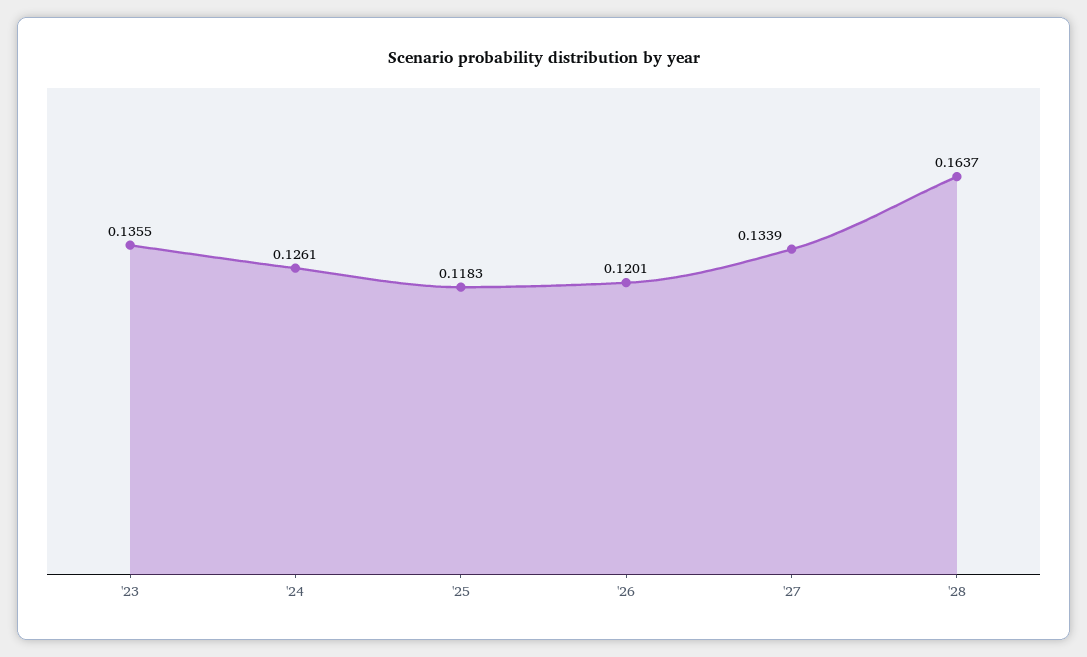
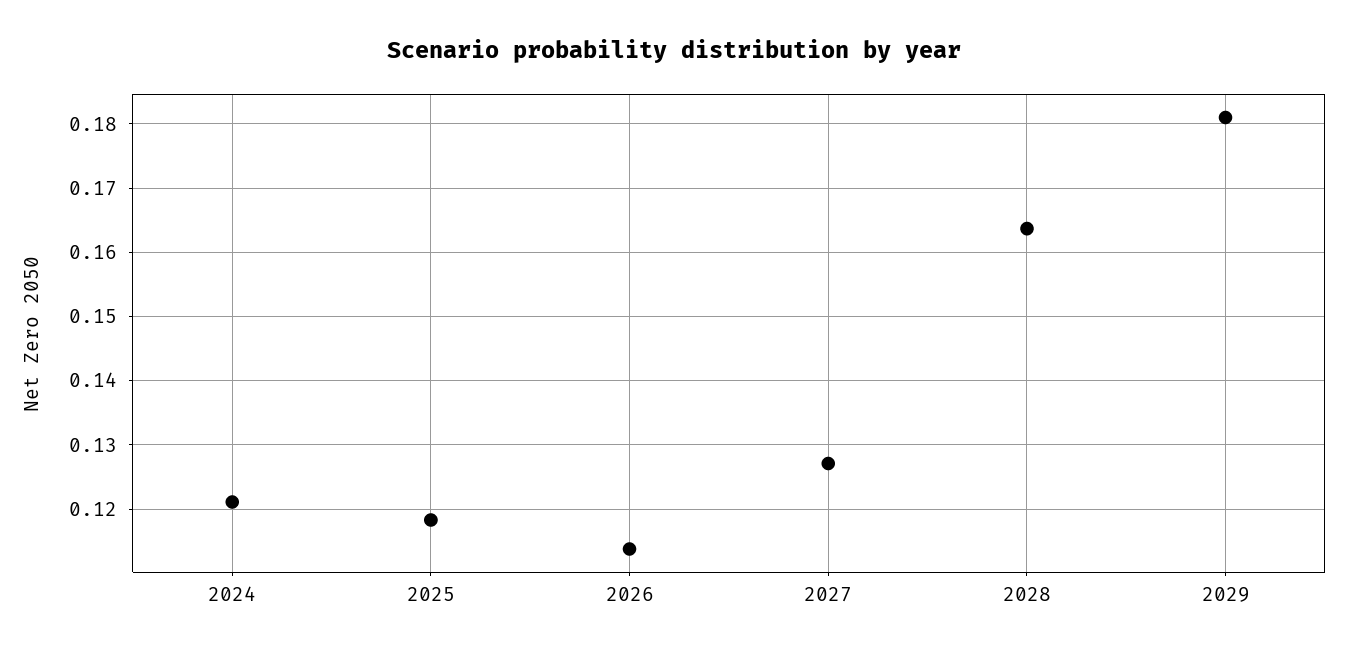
'23: 0.1355 -> none
'24: 0.1261 -> 0.121
'26: 0.1201 -> 0.114
'27: 0.1339 -> 0.127
2029: none -> 0.181

